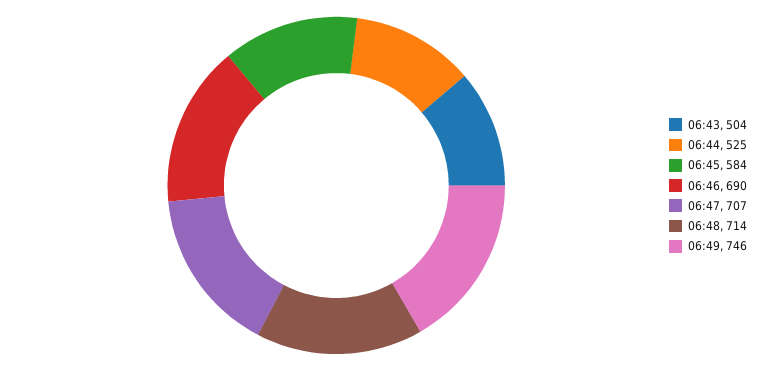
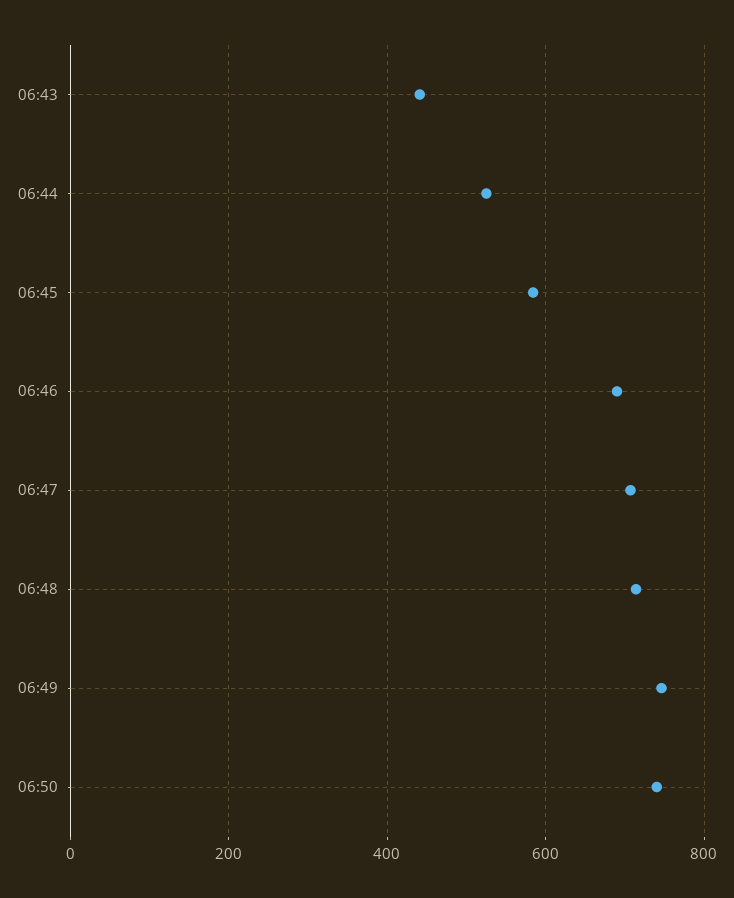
06:43: 504 -> 440
06:50: none -> 740

